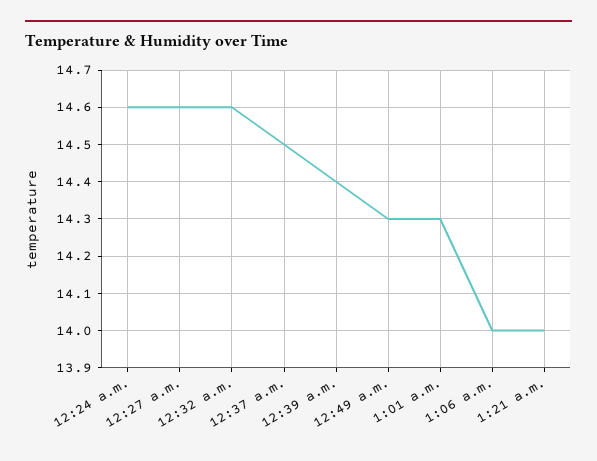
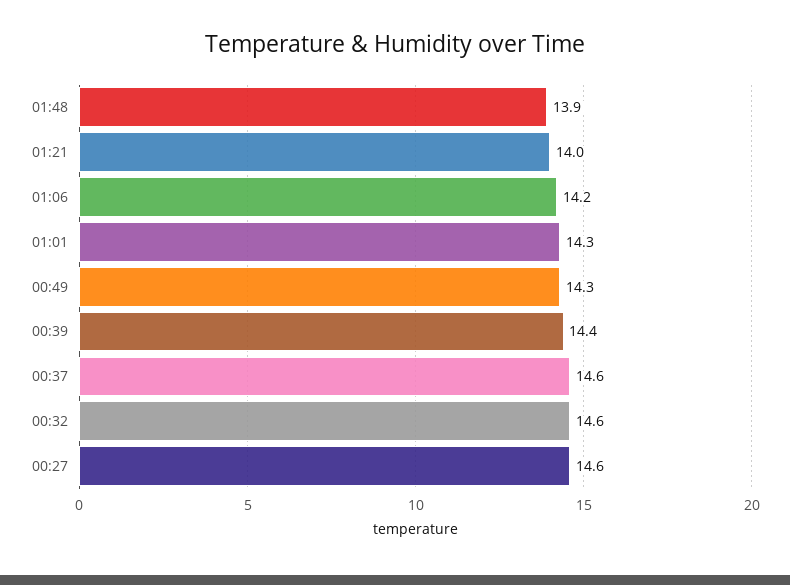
12:24 a.m.: 14.6 -> none
12:37 a.m.: 14.5 -> 14.6
1:06 a.m.: 14 -> 14.2
01:48: none -> 13.9

